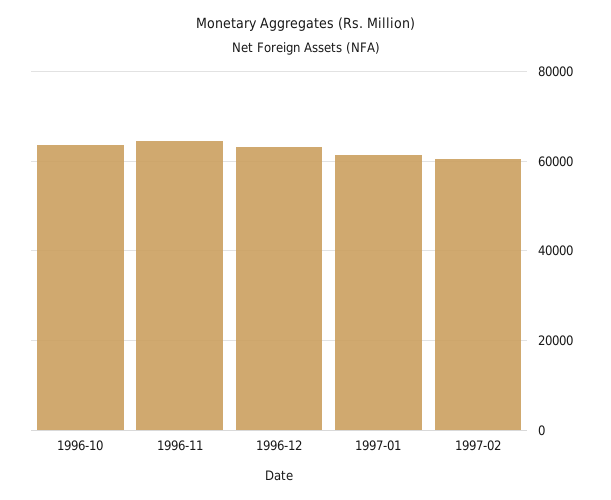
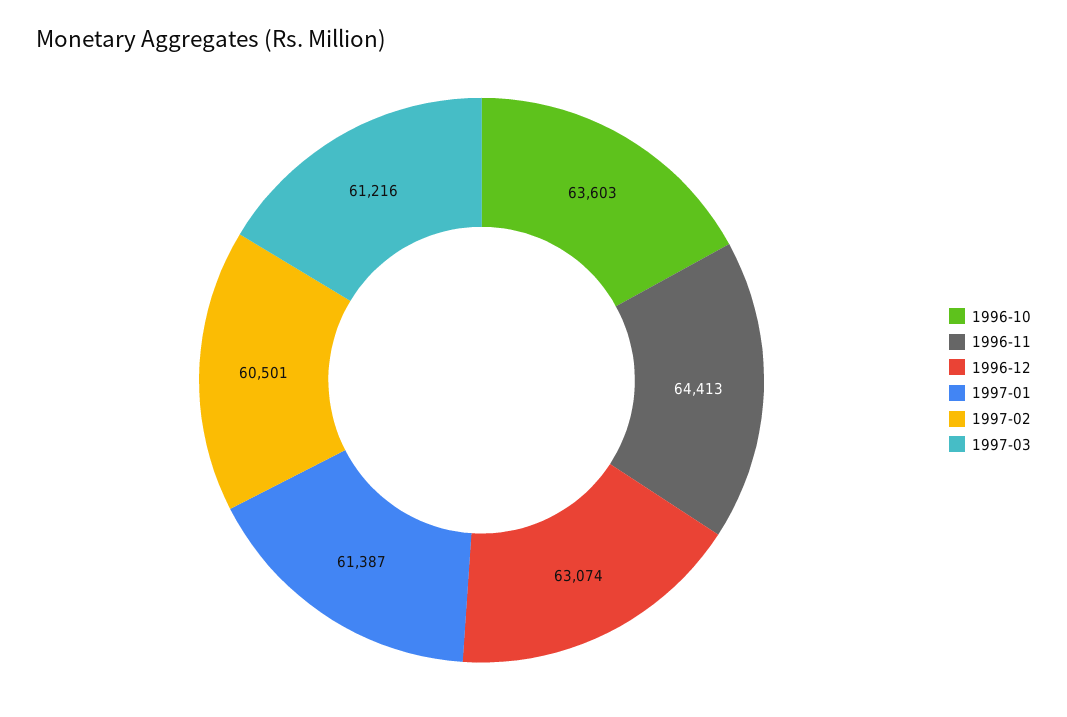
1997-03: none -> 61216

